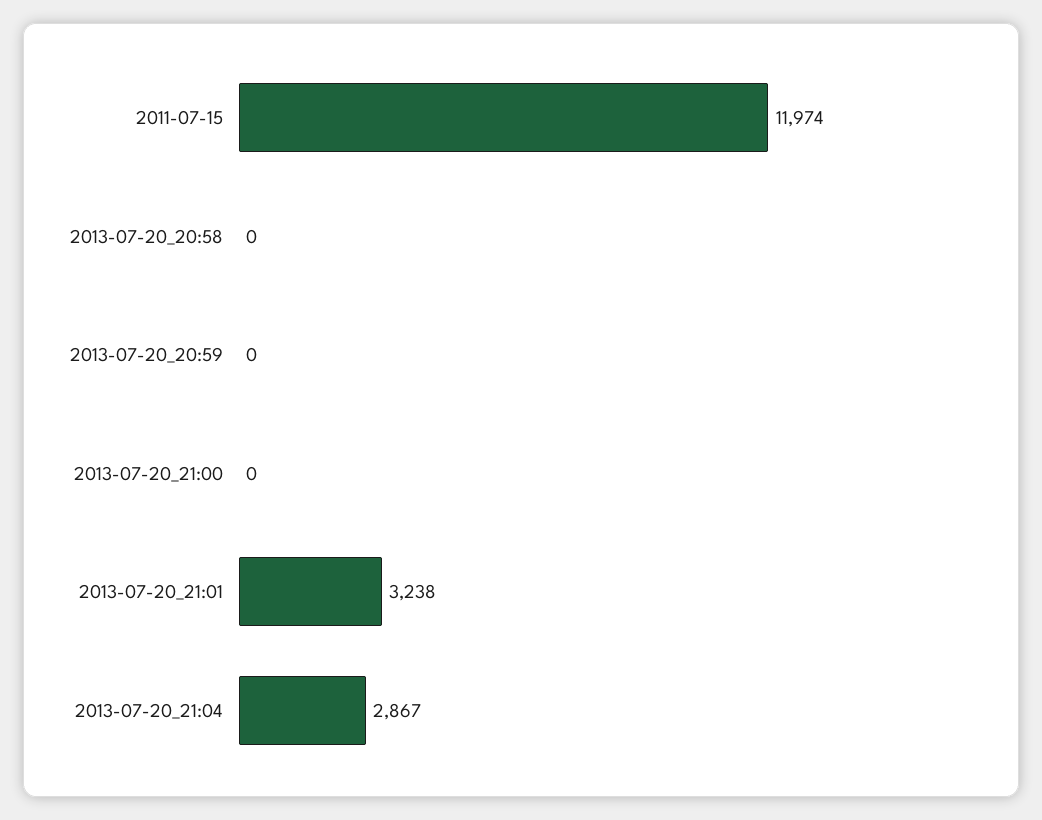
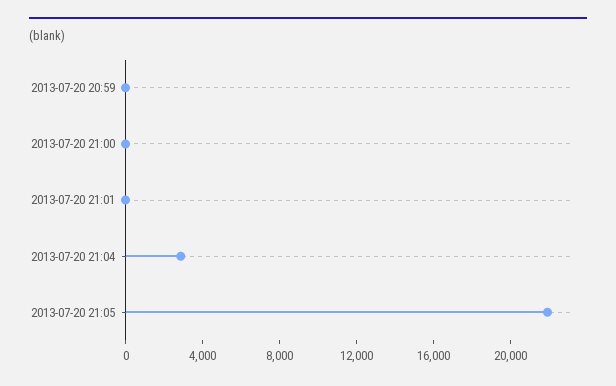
2011-07-15: 11974 -> none
2013-07-20_20:58: 0 -> none
2013-07-20_21:01: 3238 -> 0
2013-07-20 21:05: none -> 22000

